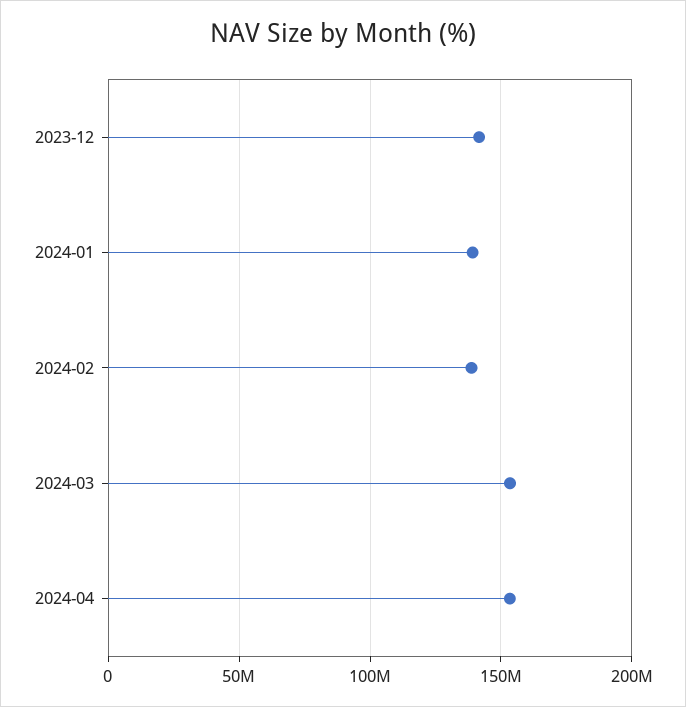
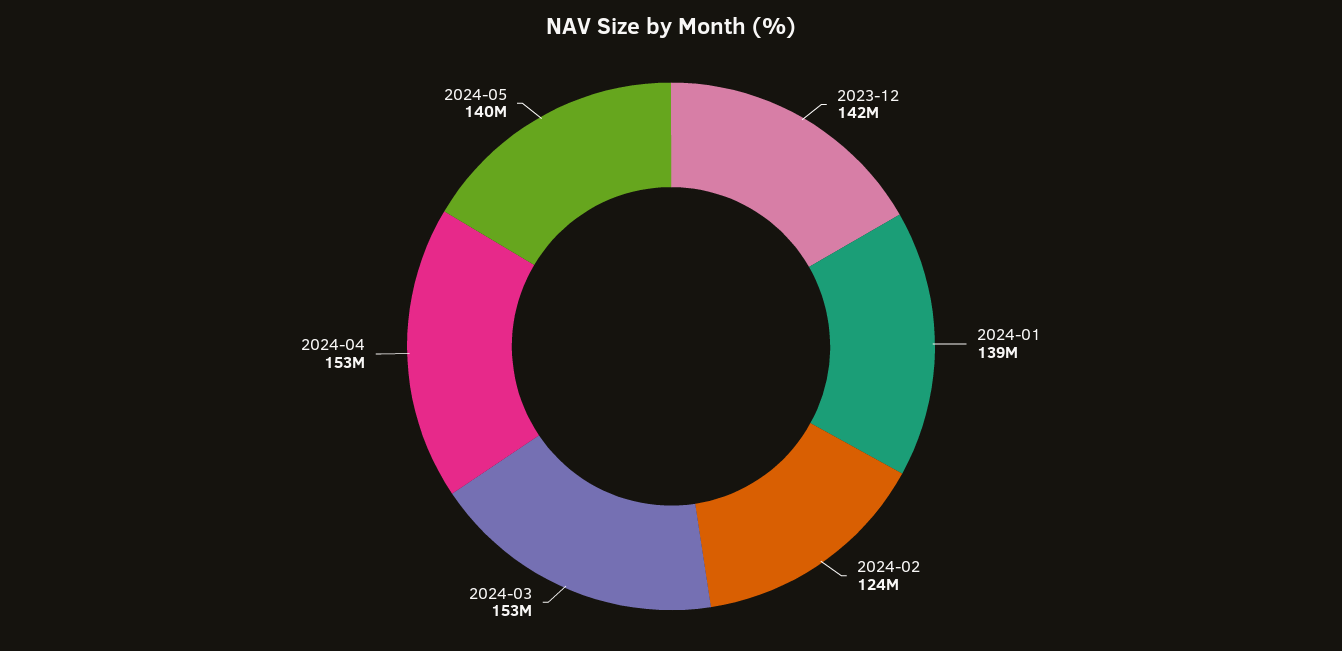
2024-02: 140000000 -> 124000000
2024-05: none -> 140000000

